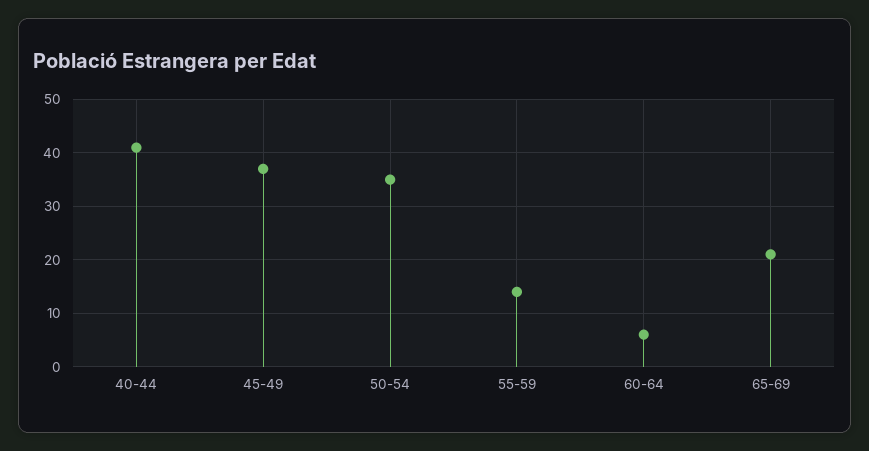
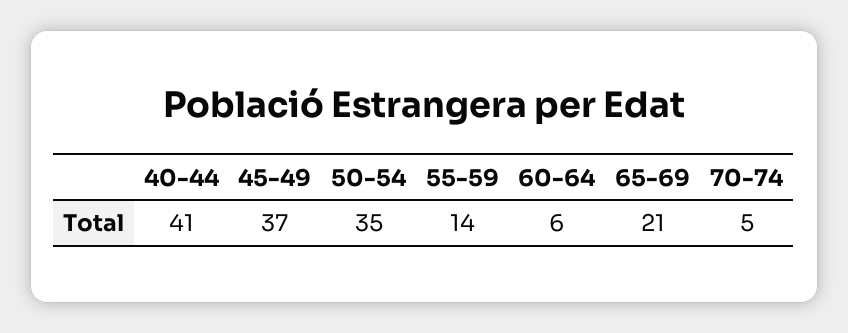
70-74: none -> 5

